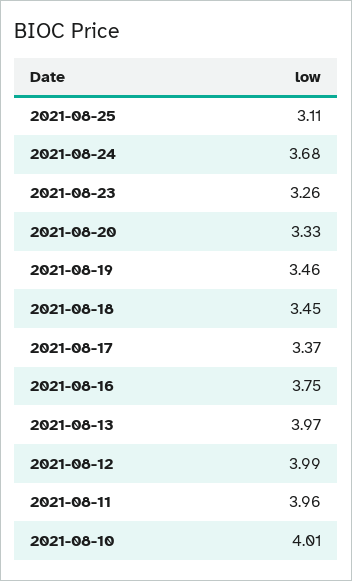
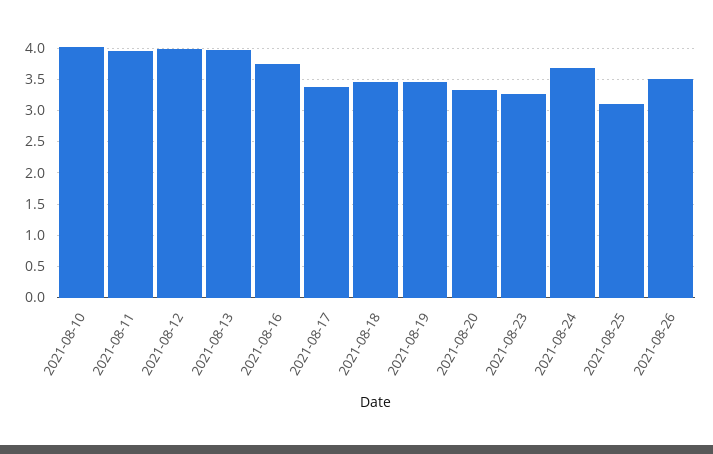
2021-08-26: none -> 3.5

